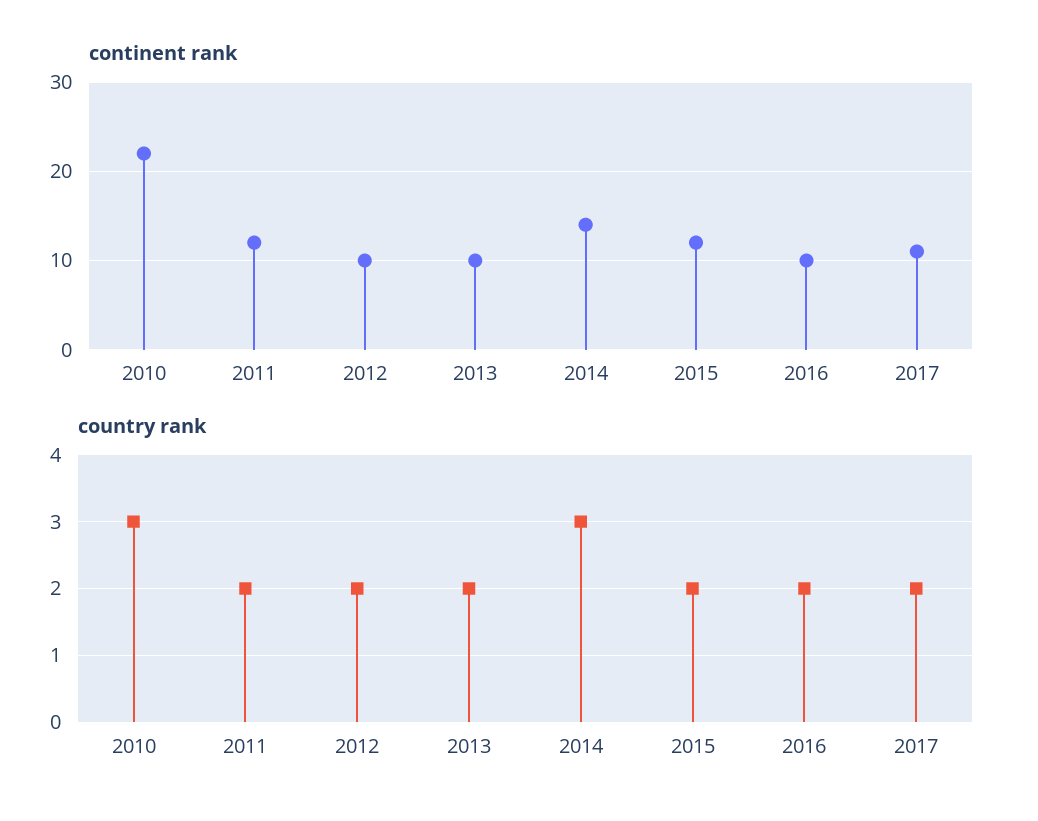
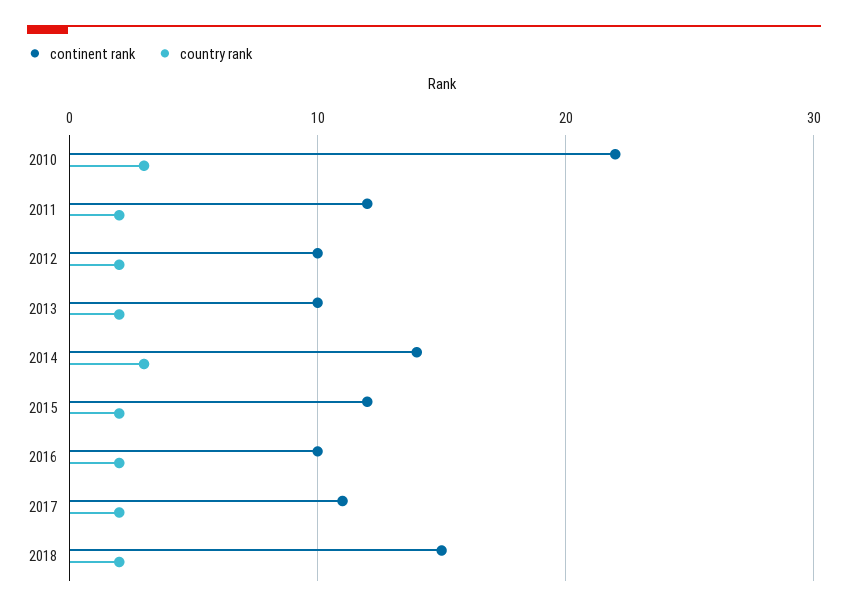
continent rank, 2018: none -> 15
country rank, 2018: none -> 2

